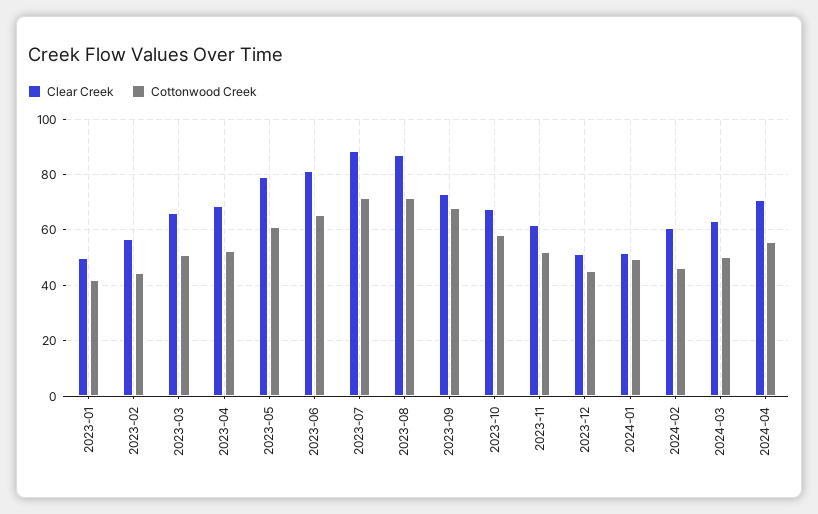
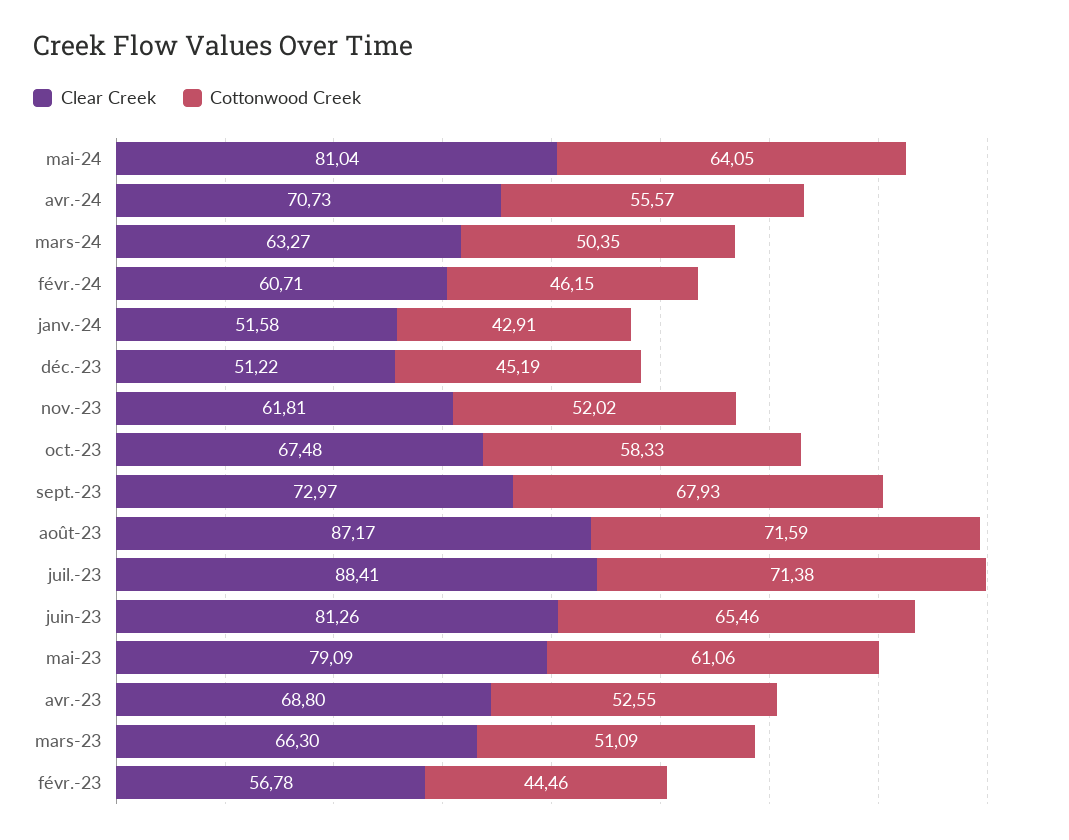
Clear Creek, 2023-01: 50 -> none
Cottonwood Creek, 2023-01: 42.5 -> none
Cottonwood Creek, 2024-01: 50 -> 42.91
Clear Creek, mai-24: none -> 81.04
Cottonwood Creek, mai-24: none -> 64.05

